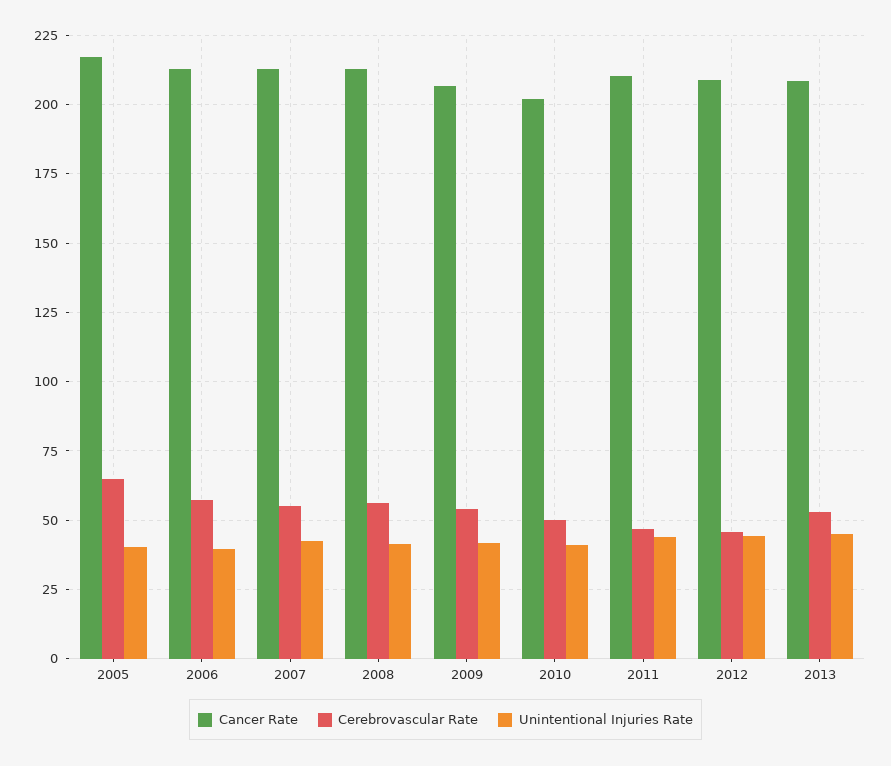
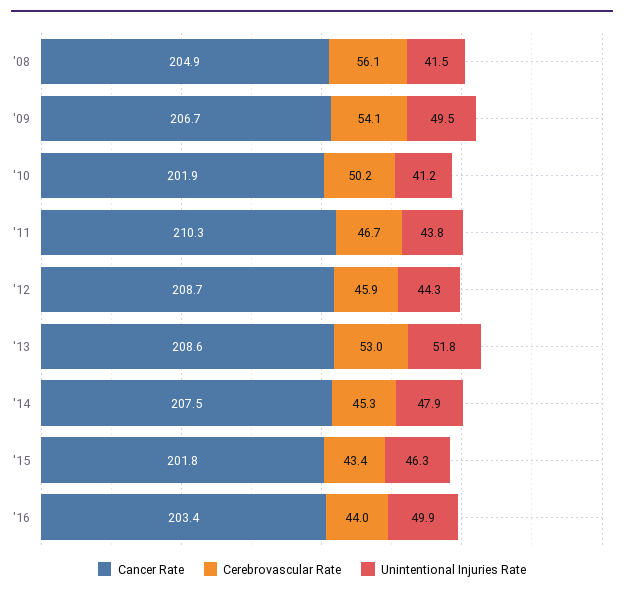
Cancer Rate, 2005: 217.5 -> none
Cerebrovascular Rate, 2005: 65 -> none
Unintentional Injuries Rate, 2005: 40 -> none
Cancer Rate, 2006: 212.5 -> none
Cerebrovascular Rate, 2006: 57.5 -> none
Unintentional Injuries Rate, 2006: 40 -> none
Cancer Rate, 2007: 212.5 -> none
Cerebrovascular Rate, 2007: 55 -> none
Unintentional Injuries Rate, 2007: 42.5 -> none
Cancer Rate, 2008: 212.5 -> 204.9
Unintentional Injuries Rate, 2009: 42.5 -> 49.5
Unintentional Injuries Rate, 2013: 45 -> 51.8
Cancer Rate, '14: none -> 207.5
Cerebrovascular Rate, '14: none -> 45.3
Unintentional Injuries Rate, '14: none -> 47.9
Cancer Rate, '15: none -> 201.8
Cerebrovascular Rate, '15: none -> 43.4
Unintentional Injuries Rate, '15: none -> 46.3
Cancer Rate, '16: none -> 203.4
Cerebrovascular Rate, '16: none -> 44
Unintentional Injuries Rate, '16: none -> 49.9

